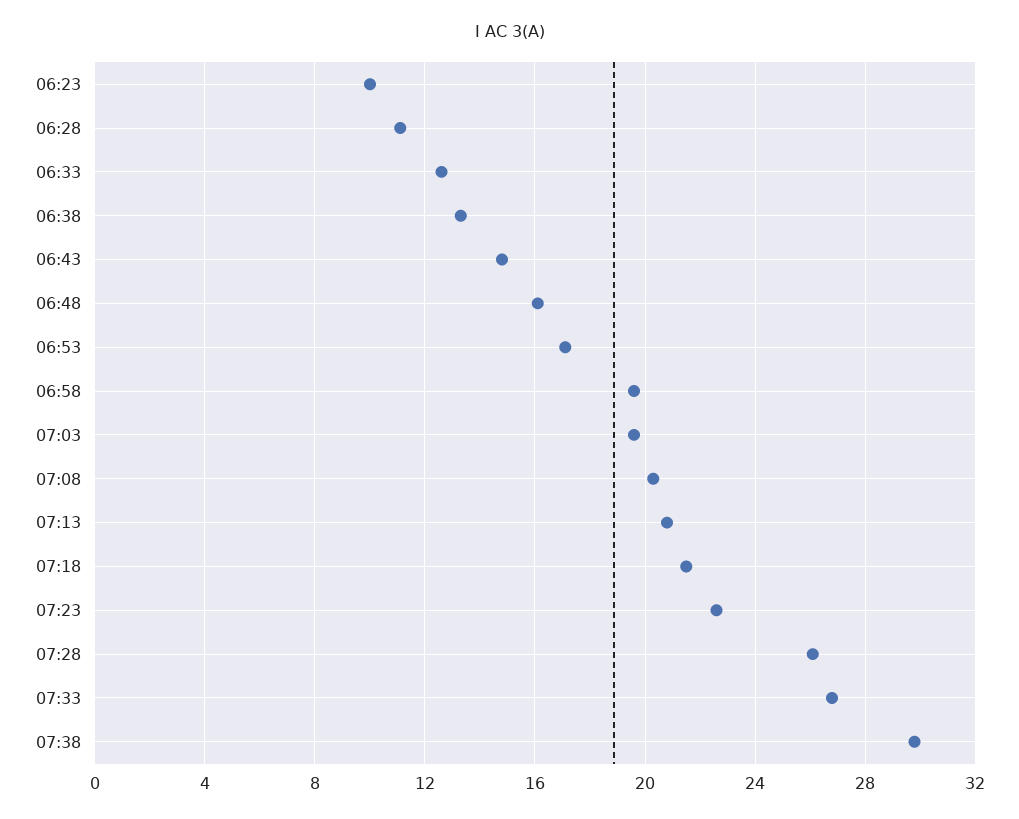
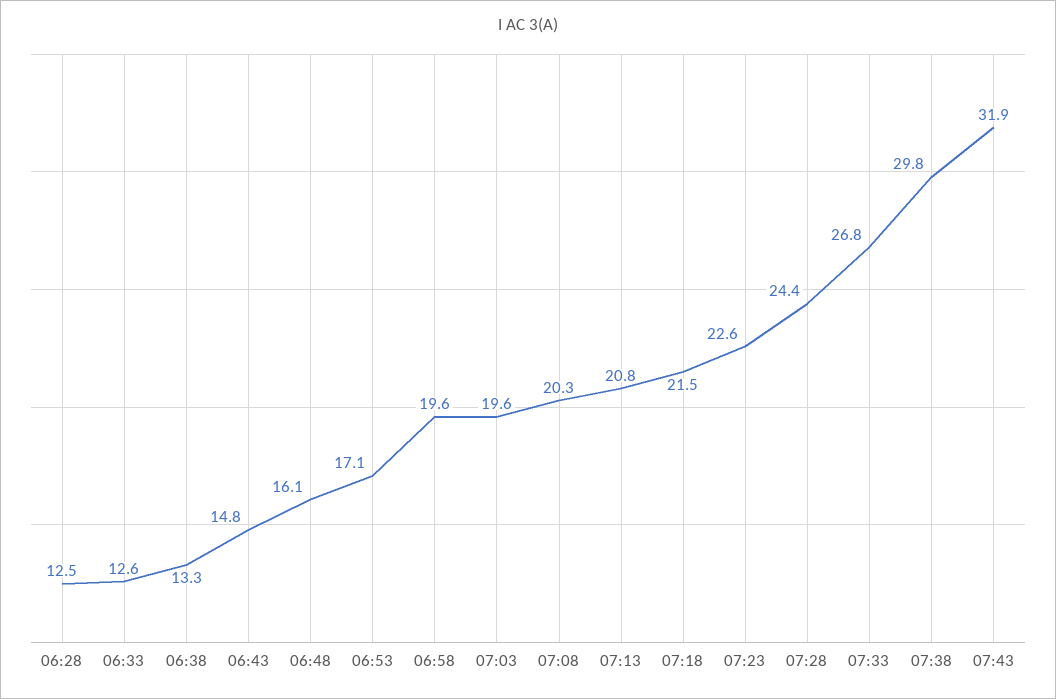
06:23: 10 -> none
06:28: 11 -> 12.5
07:28: 26 -> 24.4
07:43: none -> 31.9

